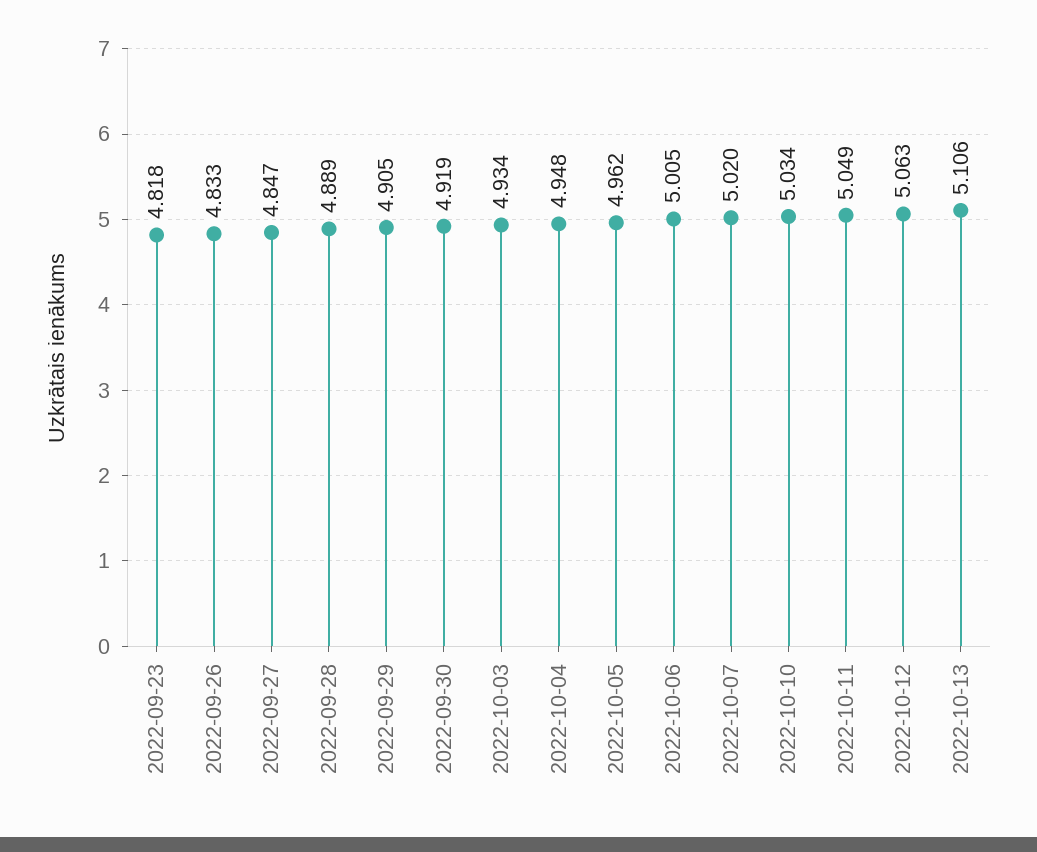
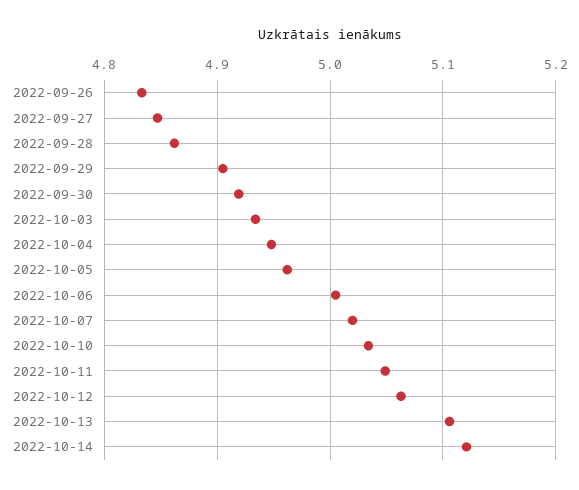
2022-09-23: 4.818 -> none
2022-09-28: 4.889 -> 4.86
2022-10-14: none -> 5.12

